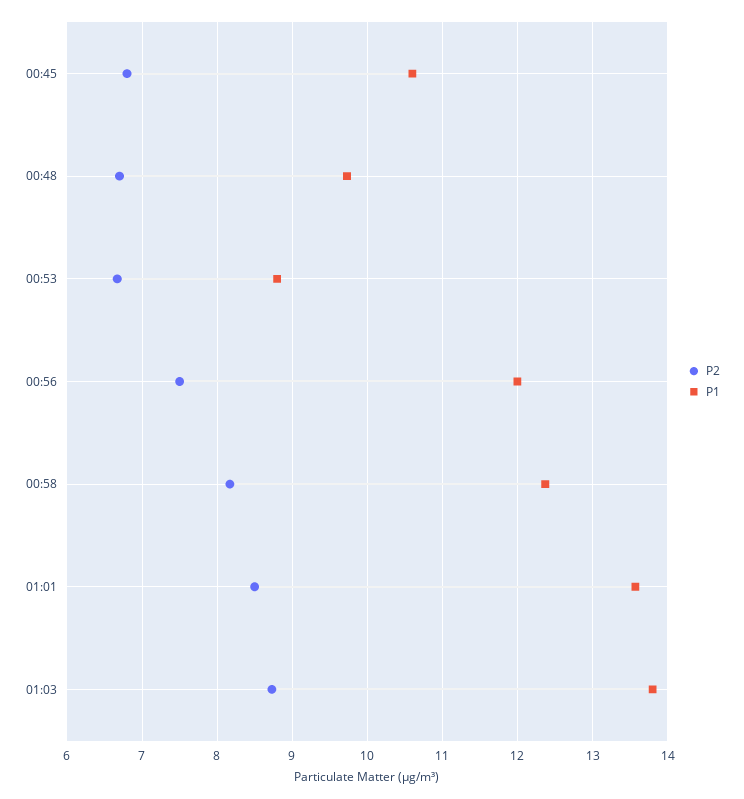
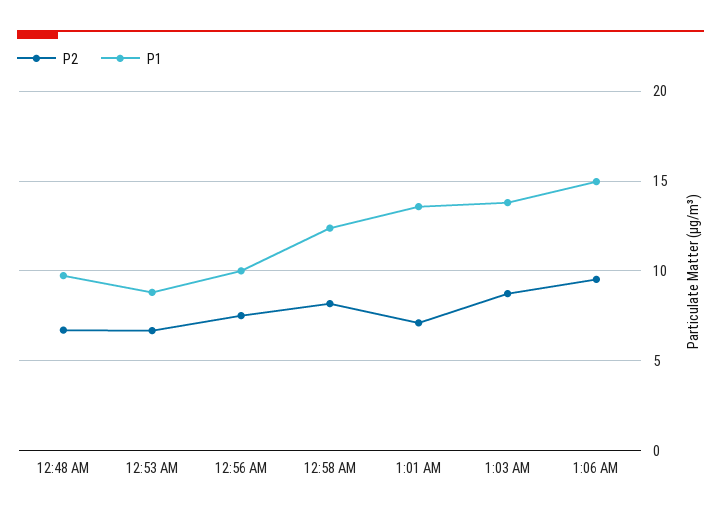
P2, 00:45: 6.8 -> none
P1, 00:45: 10.6 -> none
P1, 00:56: 12 -> 10
P2, 01:01: 8.5 -> 7
P2, 1:06 AM: none -> 9.5
P1, 1:06 AM: none -> 15

